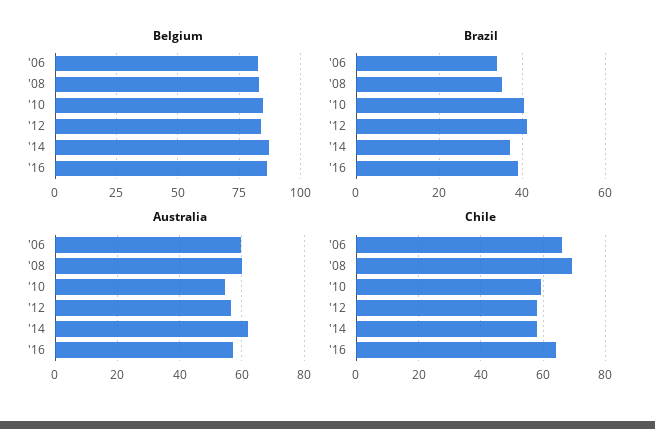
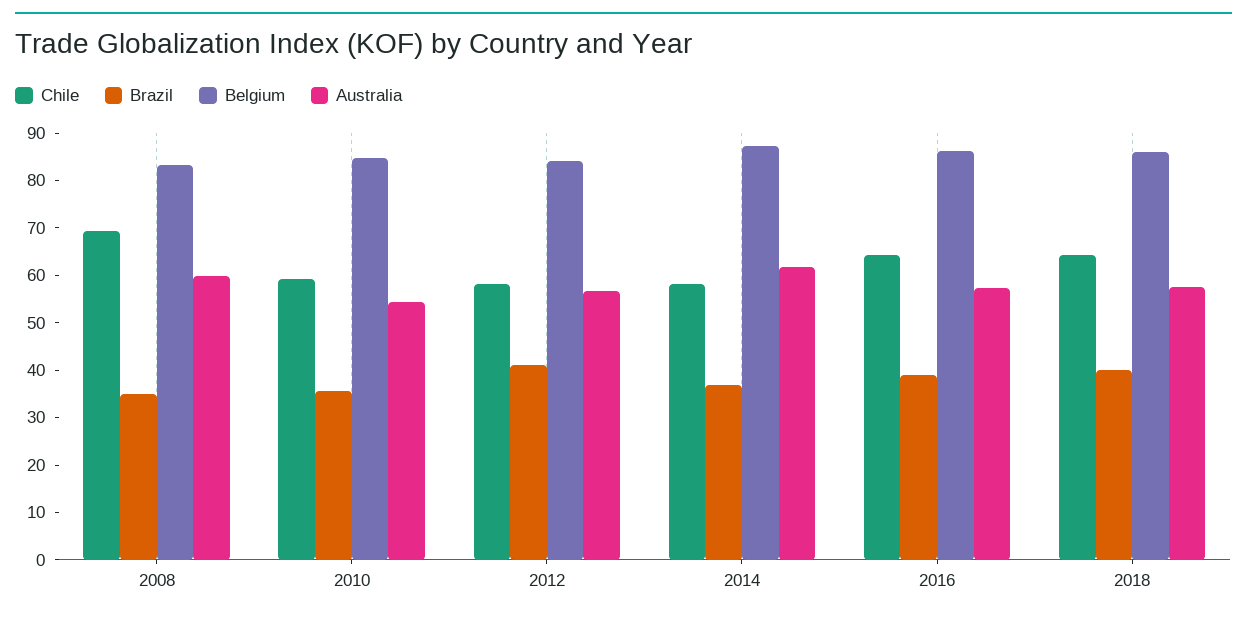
Belgium, '06: 82.5 -> none
Brazil, '06: 34 -> none
Brazil, '10: 40 -> 36
Australia, '06: 60 -> none
Chile, '06: 66 -> none
Chile, 2018: none -> 64
Brazil, 2018: none -> 40
Belgium, 2018: none -> 86
Australia, 2018: none -> 58

